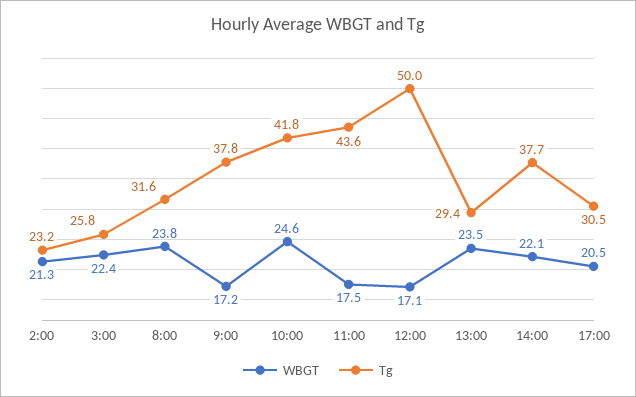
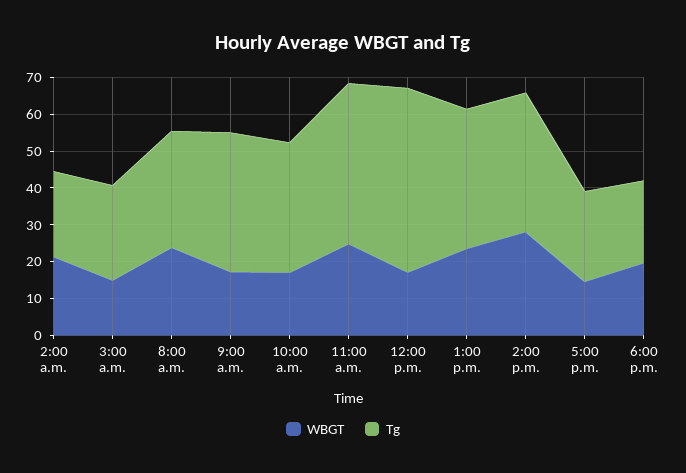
WBGT, 3:00: 22.4 -> 15
WBGT, 10:00: 24.6 -> 17.5
Tg, 10:00: 41.8 -> 35
WBGT, 11:00: 17.5 -> 25
Tg, 13:00: 29.4 -> 37.5
WBGT, 14:00: 22.1 -> 27.5
WBGT, 17:00: 20.5 -> 15
Tg, 17:00: 30.5 -> 25
WBGT, 6:00 p.m.: none -> 20
Tg, 6:00 p.m.: none -> 22.5

